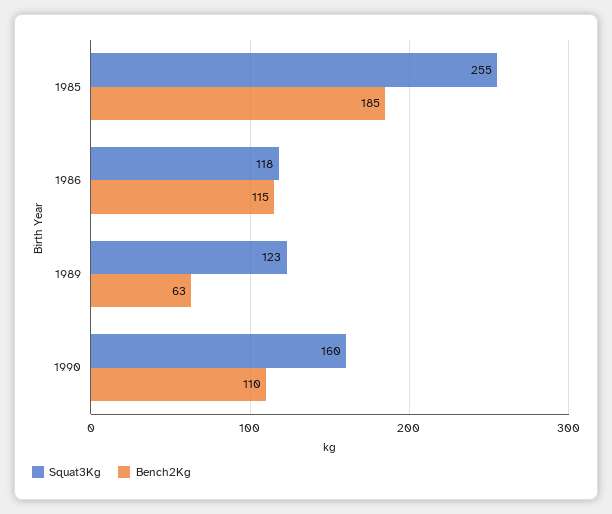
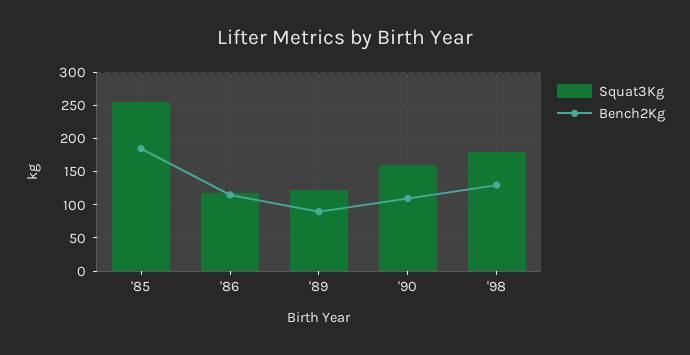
Bench2Kg, 1989: 63 -> 90
Squat3Kg, '98: none -> 180
Bench2Kg, '98: none -> 130

